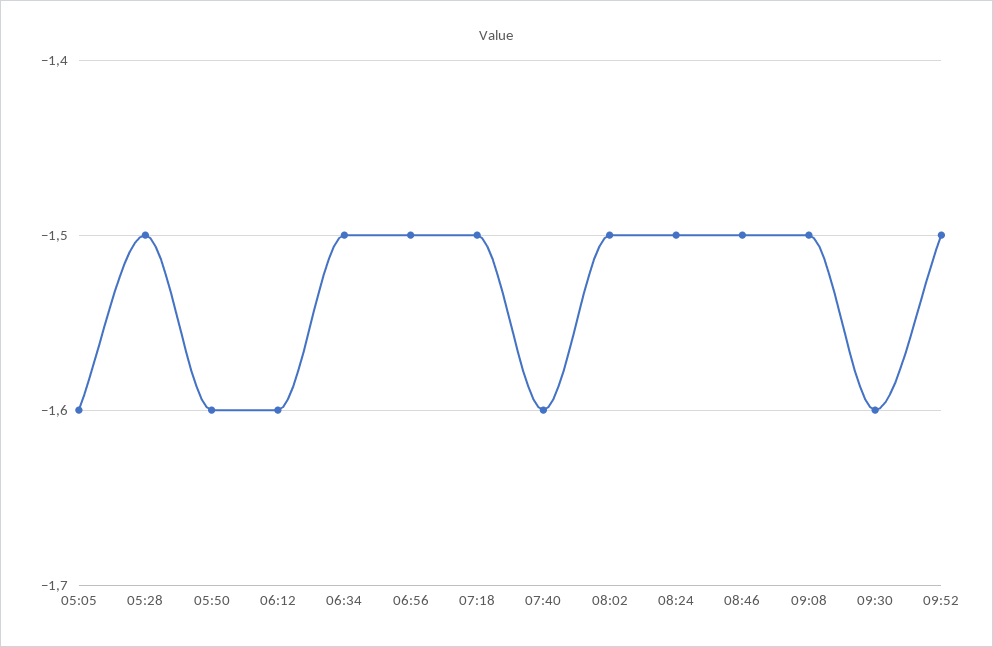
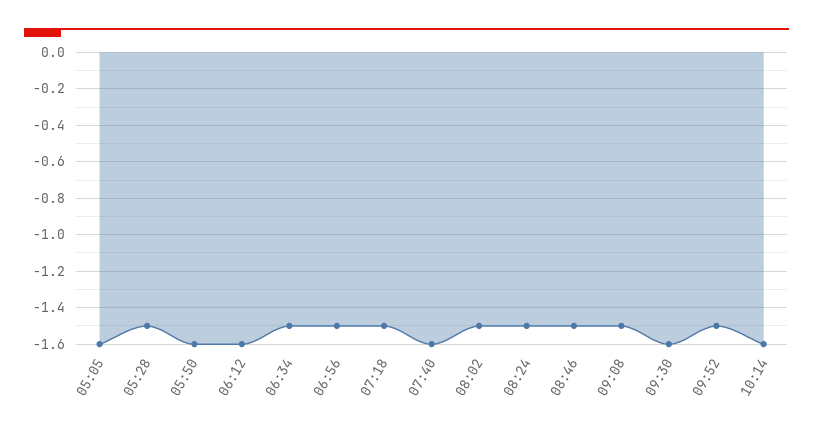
10:14: none -> -1.6

